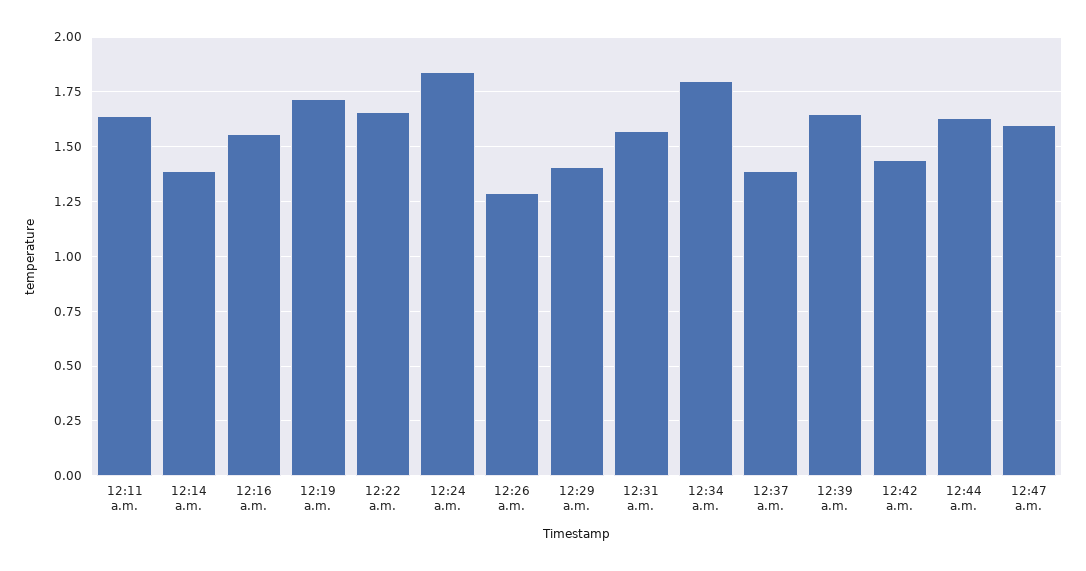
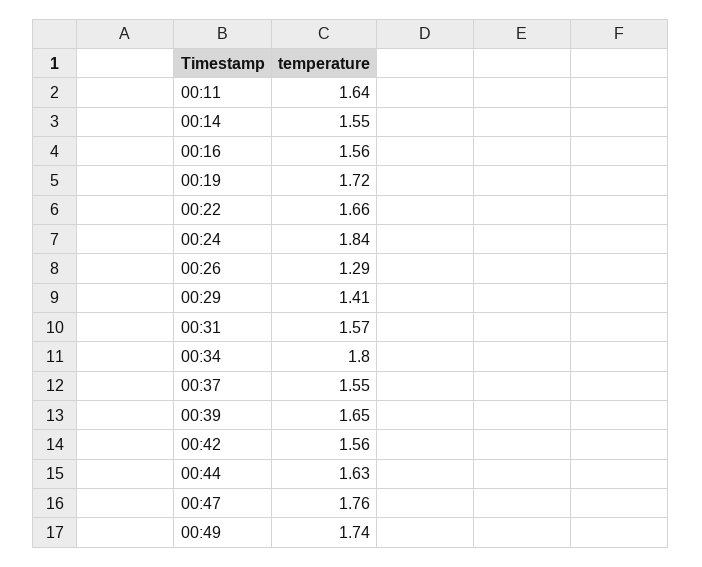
12:14 a.m.: 1.4 -> 1.55
12:37 a.m.: 1.4 -> 1.55
12:42 a.m.: 1.45 -> 1.56
12:47 a.m.: 1.6 -> 1.76
00:49: none -> 1.74

